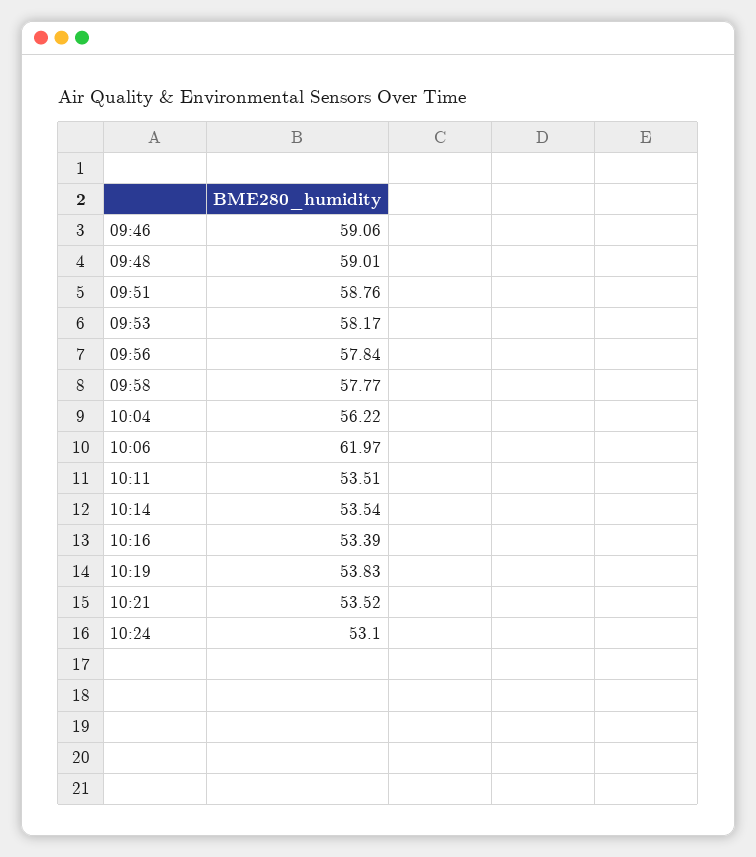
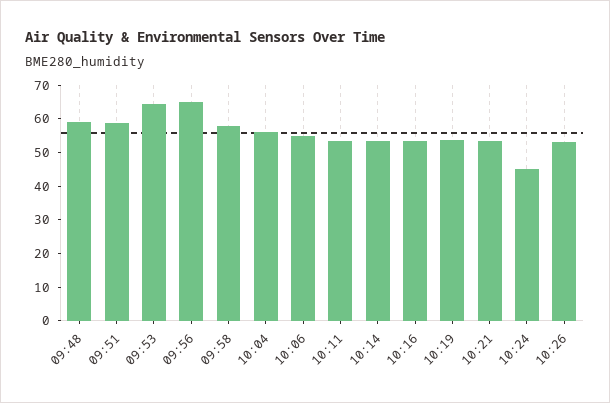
09:46: 59.06 -> none
09:53: 58.17 -> 65
09:56: 57.84 -> 65
10:06: 61.97 -> 55
10:24: 53.1 -> 45
10:26: none -> 52.5

